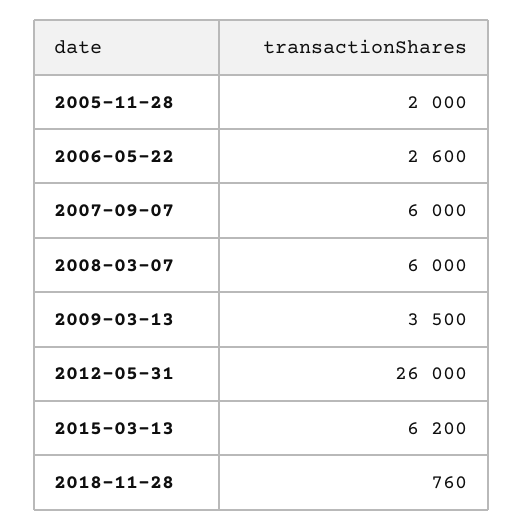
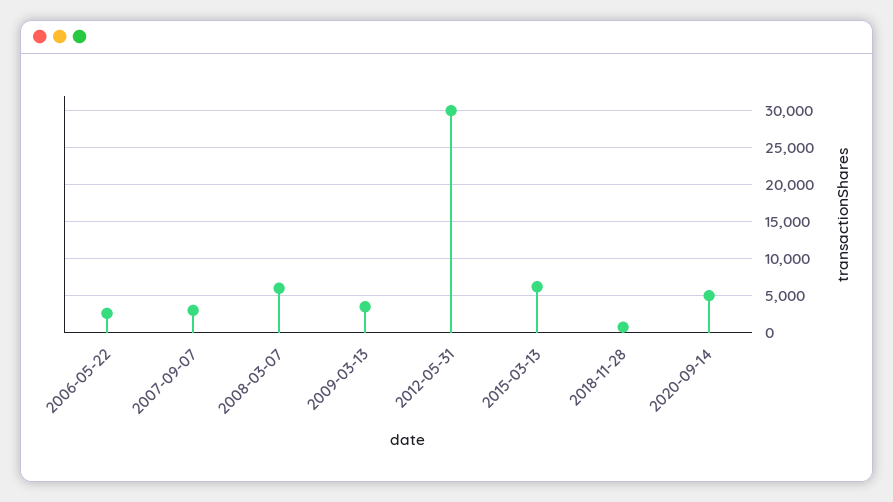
2005-11-28: 2000 -> none
2007-09-07: 6000 -> 3000
2012-05-31: 26000 -> 30000
2020-09-14: none -> 5000

